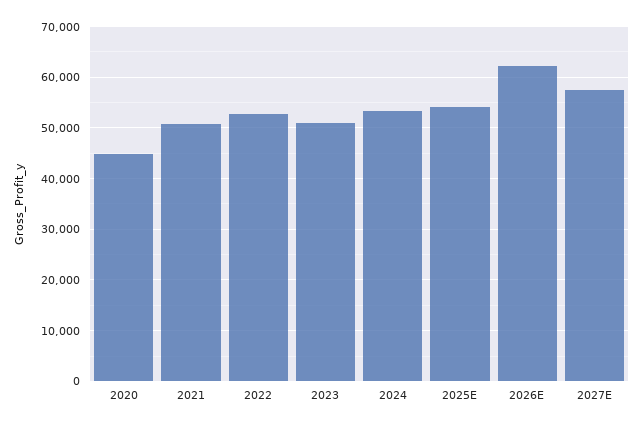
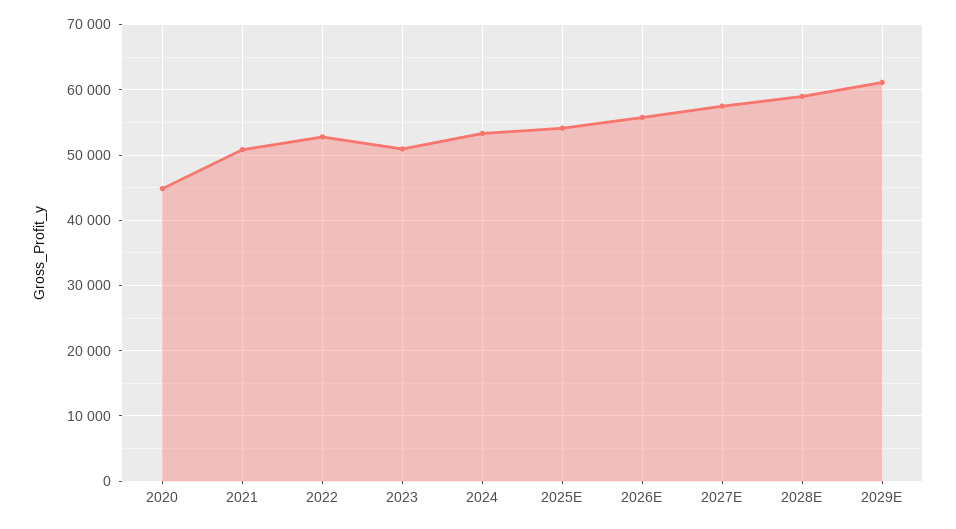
2026E: 62000 -> 56000
2028E: none -> 59000
2029E: none -> 61000

